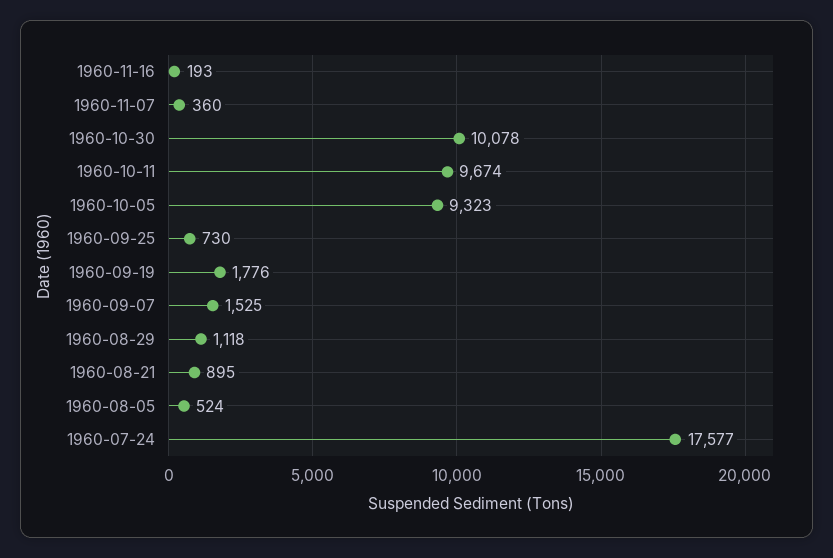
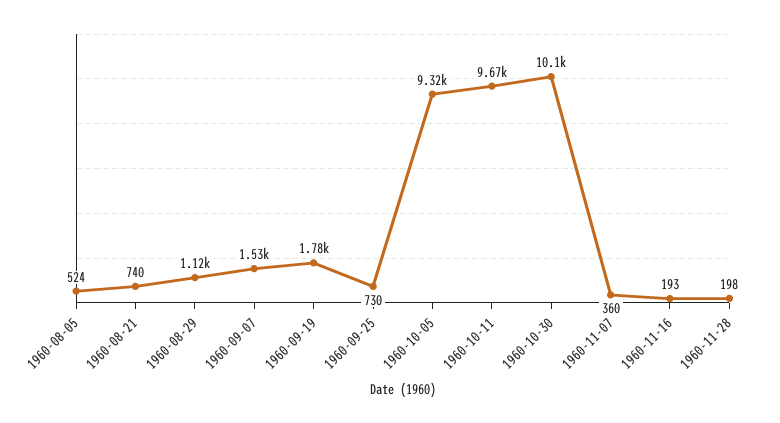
1960-08-21: 895 -> 740
1960-07-24: 17577 -> none
1960-11-28: none -> 198

